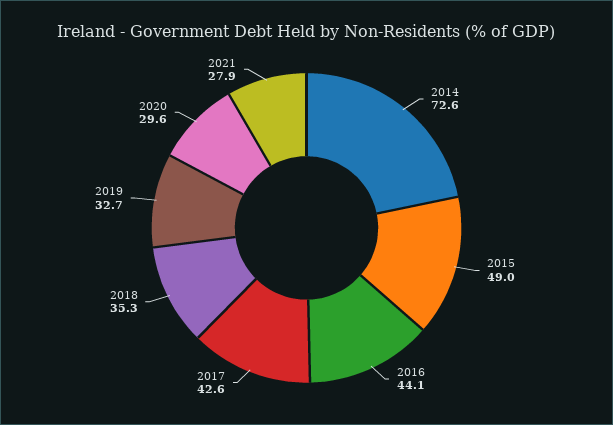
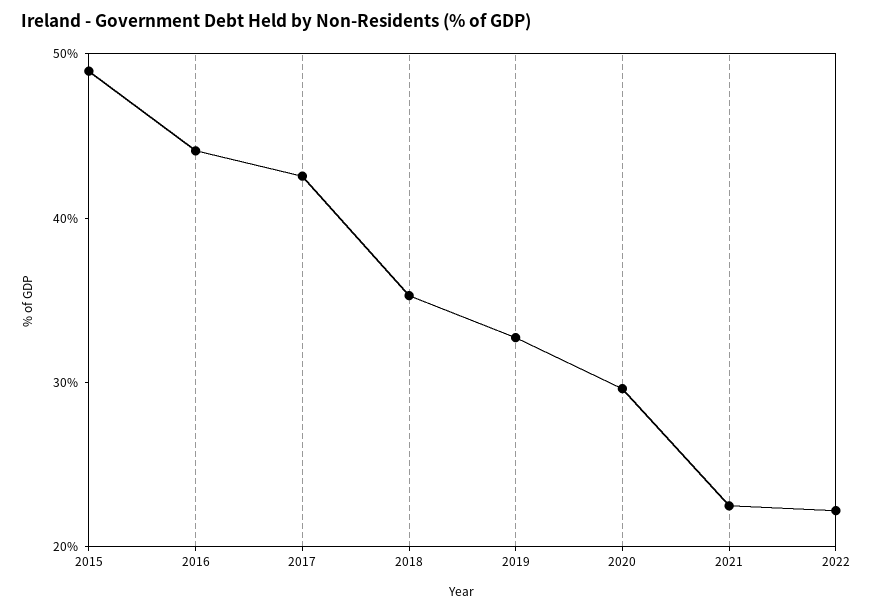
2014: 72.6 -> none
2021: 27.9 -> 22
2022: none -> 22

